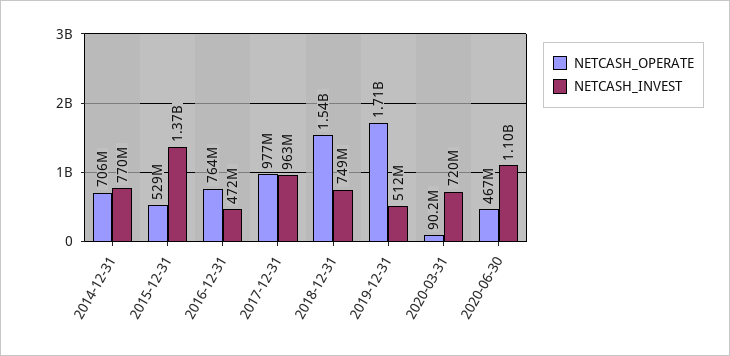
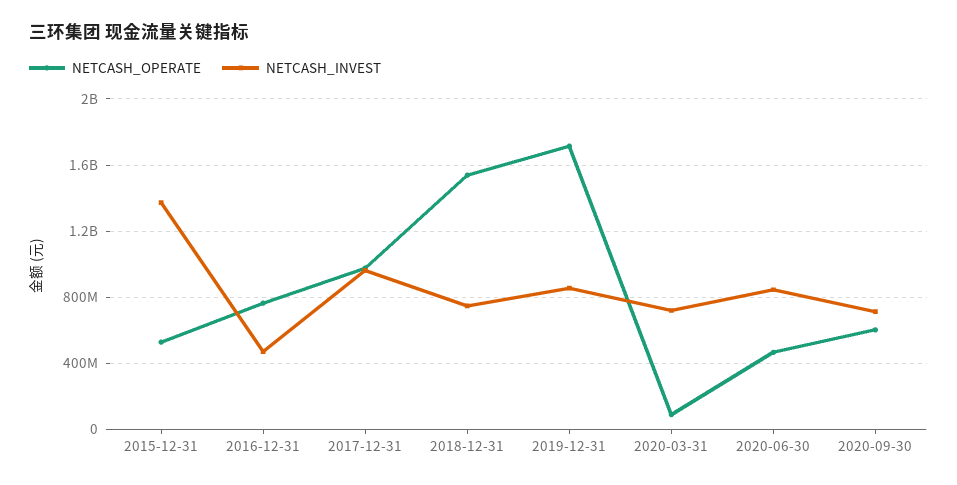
NETCASH_OPERATE, 2014-12-31: 706000000 -> none
NETCASH_INVEST, 2014-12-31: 770000000 -> none
NETCASH_INVEST, 2019-12-31: 512000000 -> 850000000
NETCASH_INVEST, 2020-06-30: 1100000000 -> 850000000
NETCASH_OPERATE, 2020-09-30: none -> 600000000
NETCASH_INVEST, 2020-09-30: none -> 700000000

